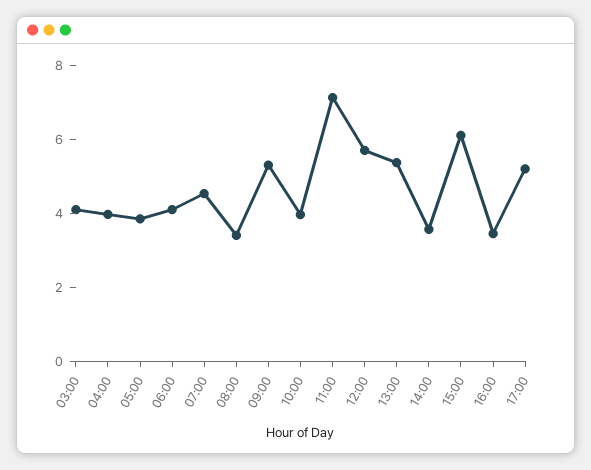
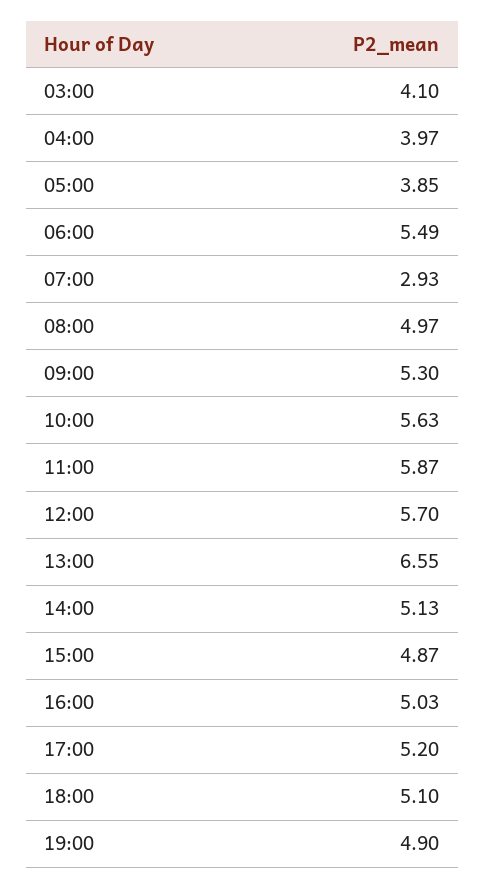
06:00: 4 -> 5.49
07:00: 4.5 -> 2.93
08:00: 3.5 -> 4.97
10:00: 4 -> 5.63
11:00: 7 -> 5.87
13:00: 5.5 -> 6.55
14:00: 3.5 -> 5.13
15:00: 6 -> 4.87
16:00: 3.5 -> 5.03
18:00: none -> 5.1
19:00: none -> 4.9

